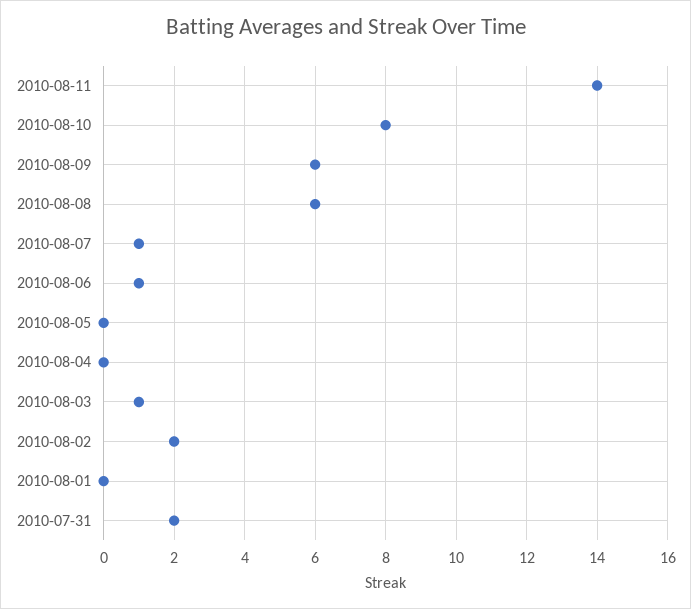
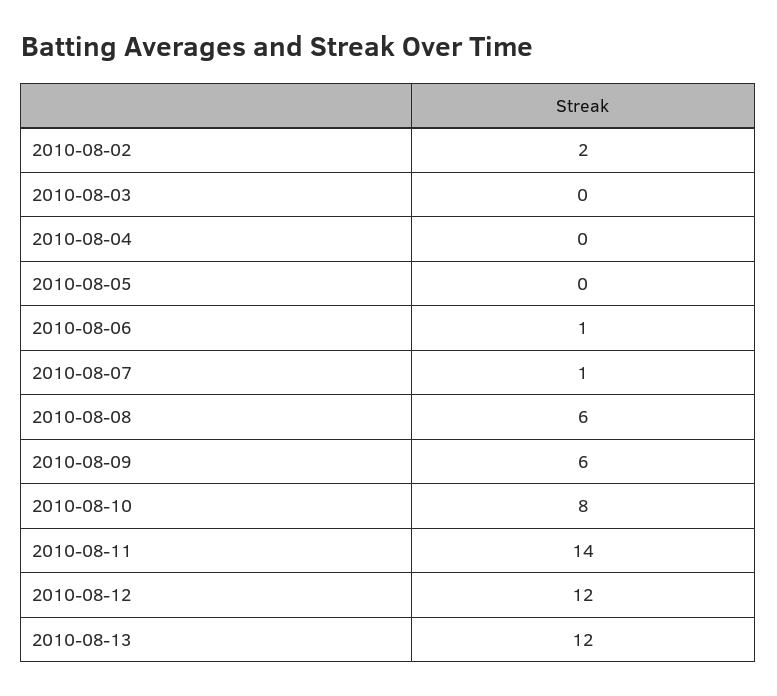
2010-08-03: 1 -> 0
2010-08-01: 0 -> none
2010-07-31: 2 -> none
2010-08-12: none -> 12
2010-08-13: none -> 12

